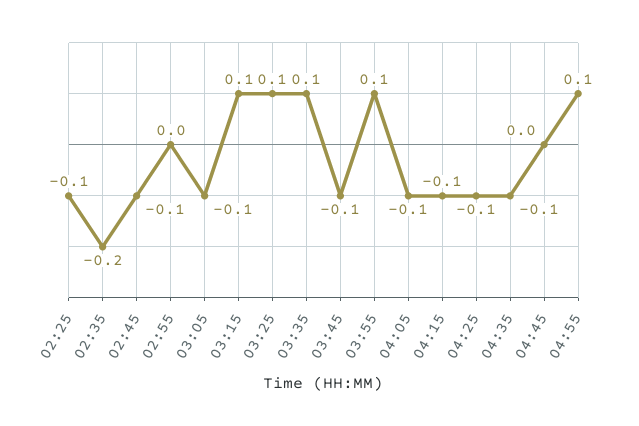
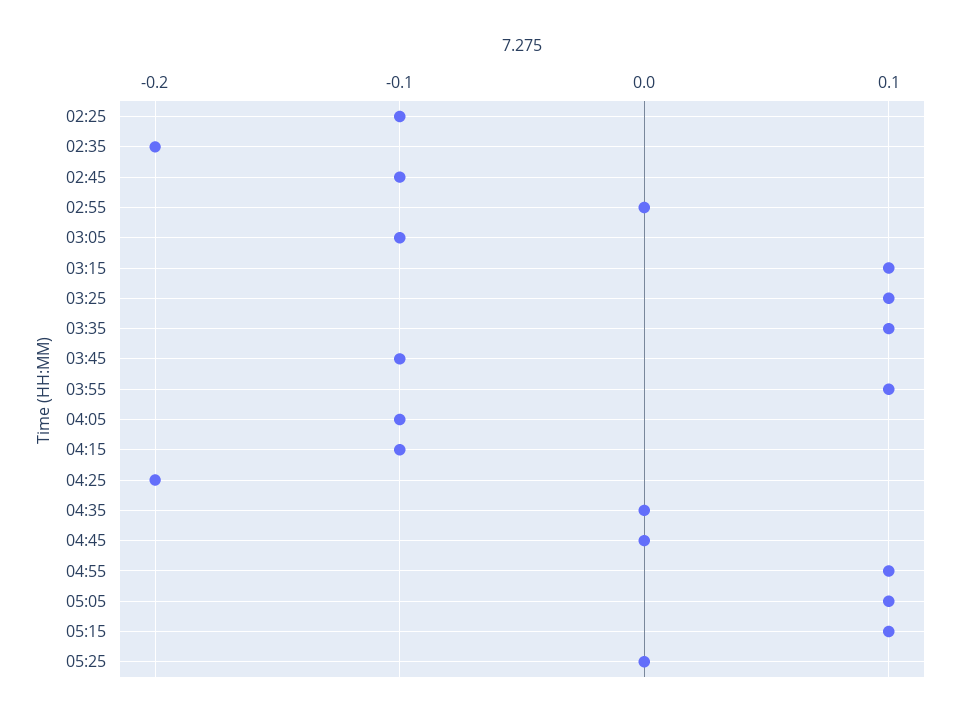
04:25: -0.1 -> -0.2
04:35: -0.1 -> 0
05:05: none -> 0.1
05:15: none -> 0.1
05:25: none -> 0

